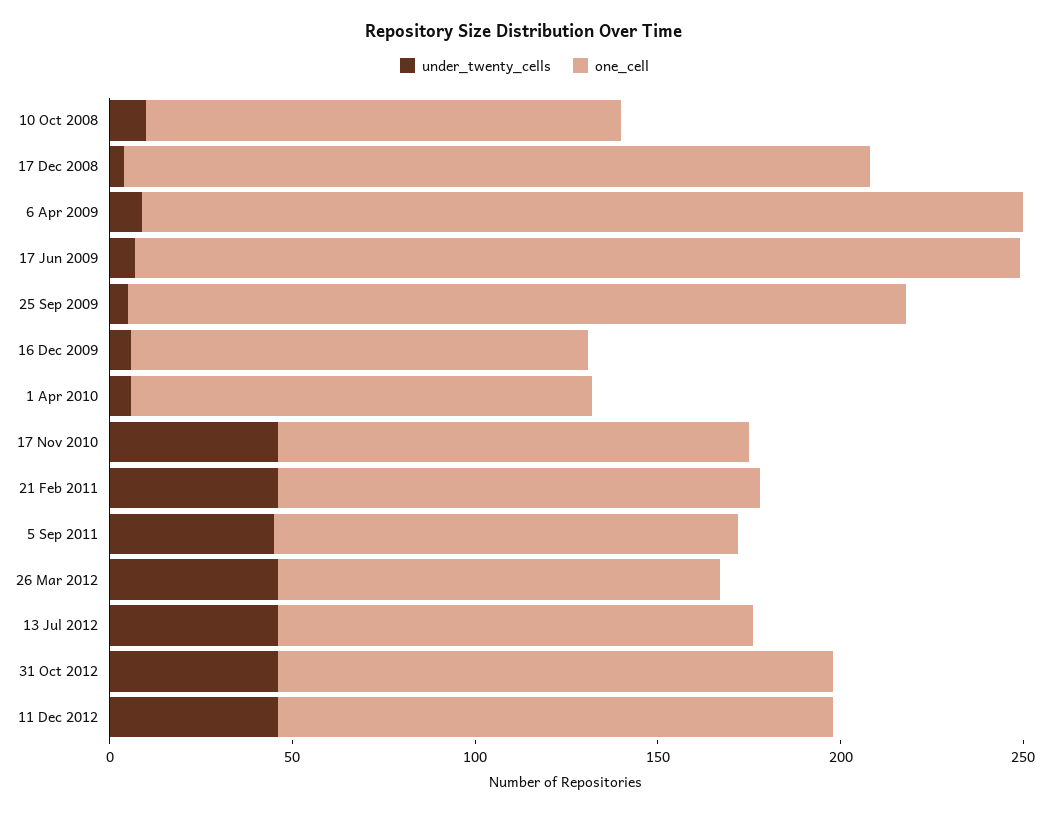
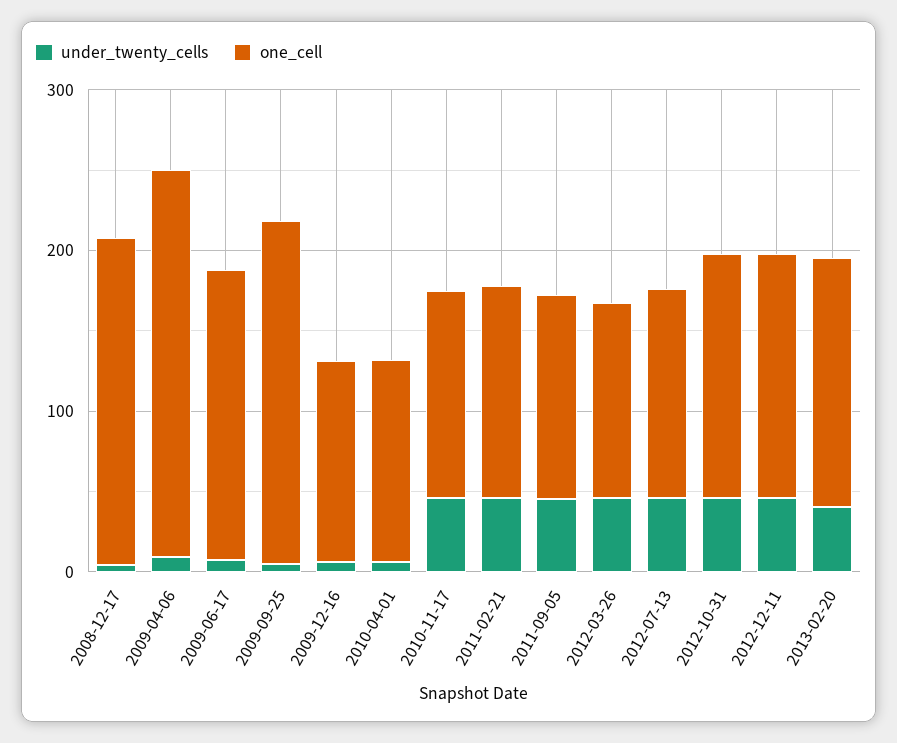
under_twenty_cells, 10 Oct 2008: 10 -> none
one_cell, 10 Oct 2008: 130 -> none
one_cell, 17 Jun 2009: 240 -> 180
under_twenty_cells, 2013-02-20: none -> 40
one_cell, 2013-02-20: none -> 160

